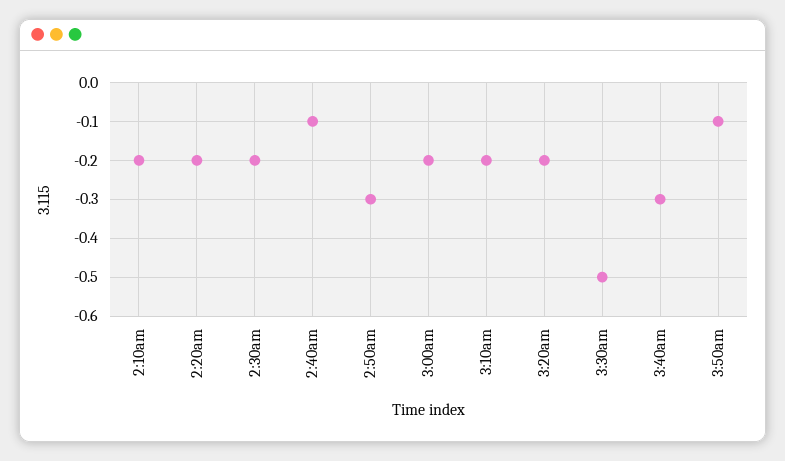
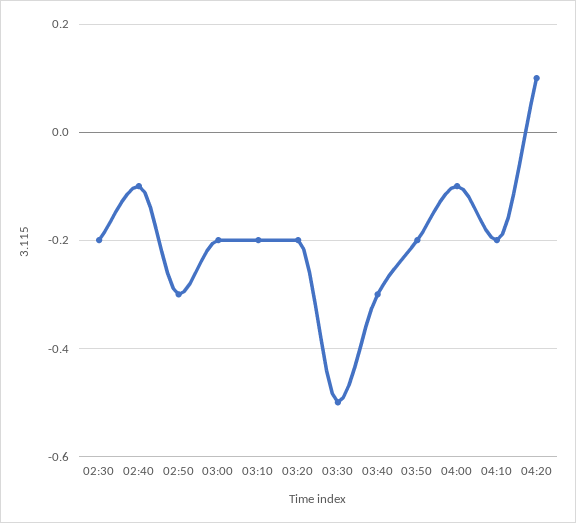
2:10am: -0.2 -> none
2:20am: -0.2 -> none
3:50am: -0.1 -> -0.2
04:00: none -> -0.1
04:10: none -> -0.2
04:20: none -> 0.1

